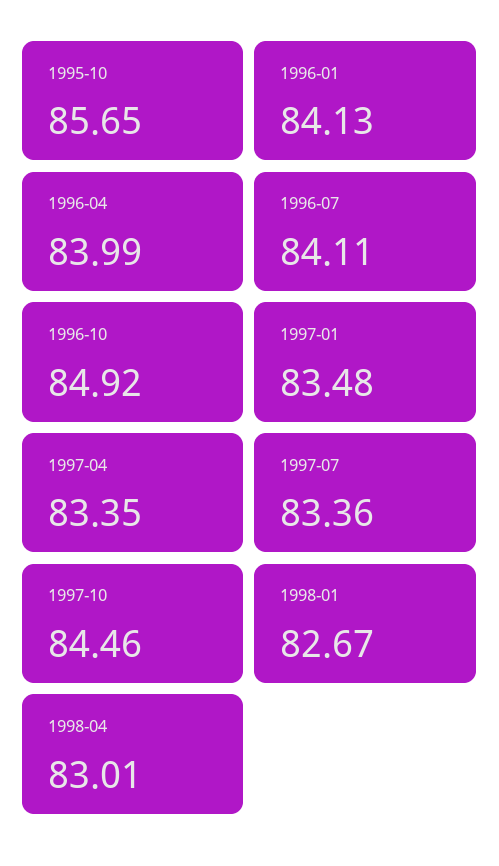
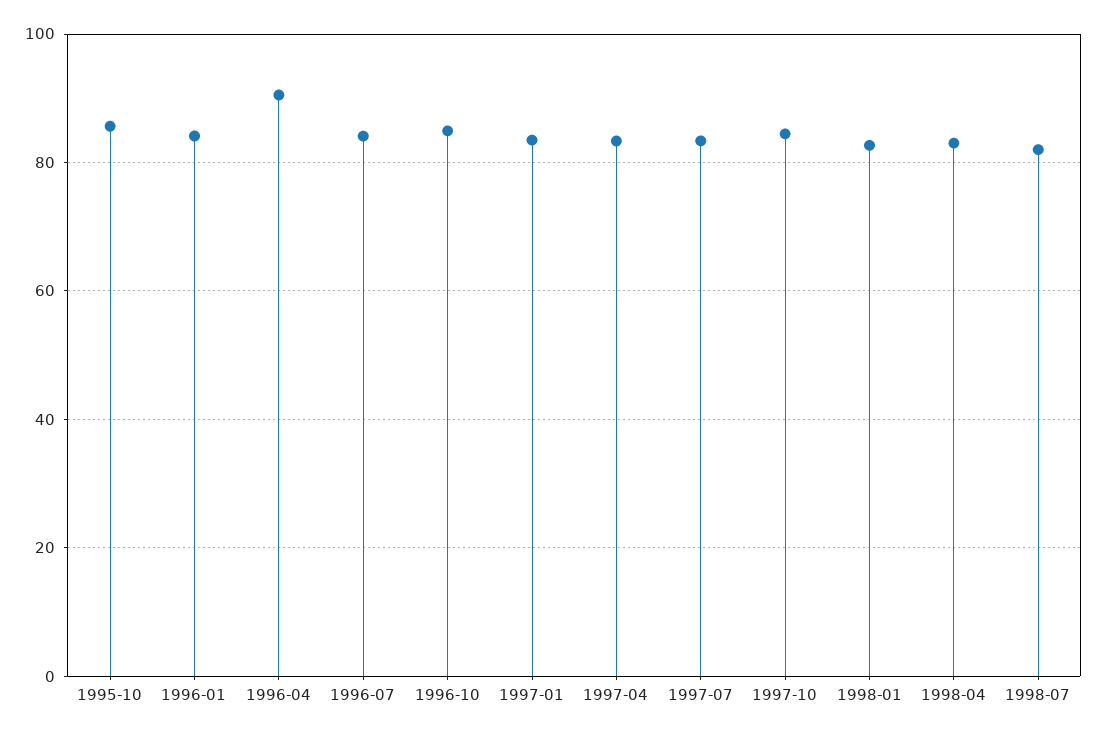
1996-04: 83.99 -> 90
1998-07: none -> 82

